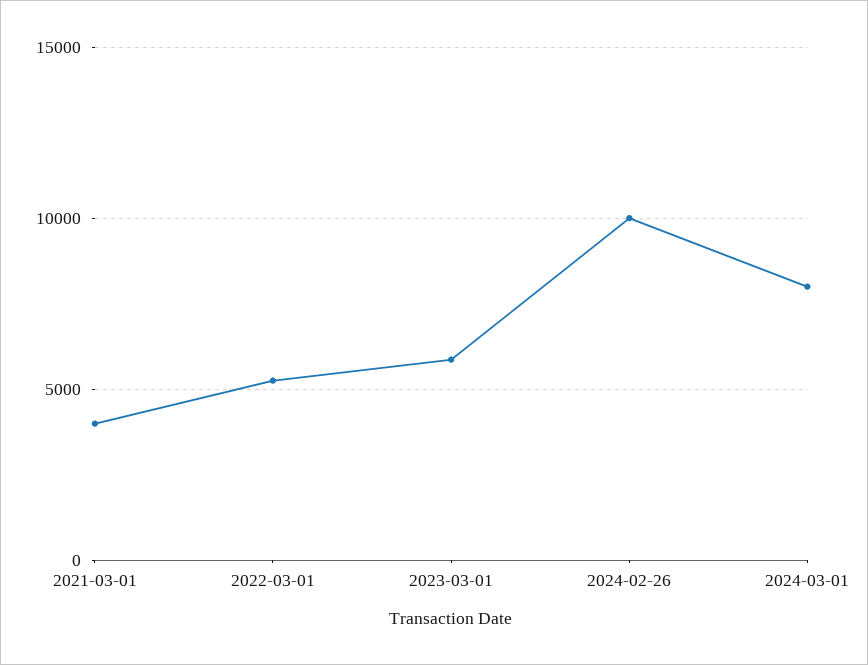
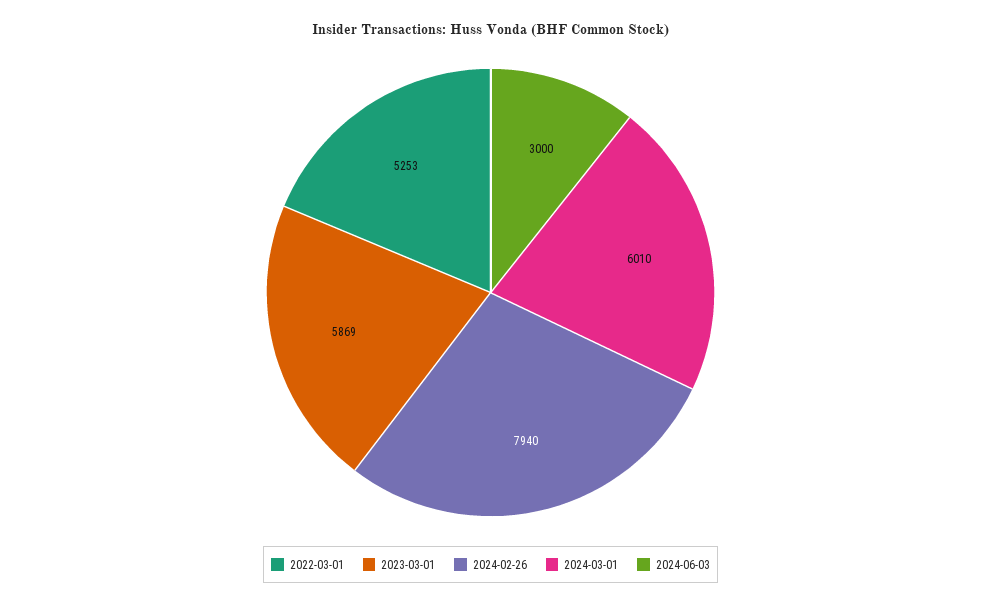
2021-03-01: 4000 -> none
2024-02-26: 10000 -> 7940
2024-03-01: 8000 -> 6010
2024-06-03: none -> 3000

